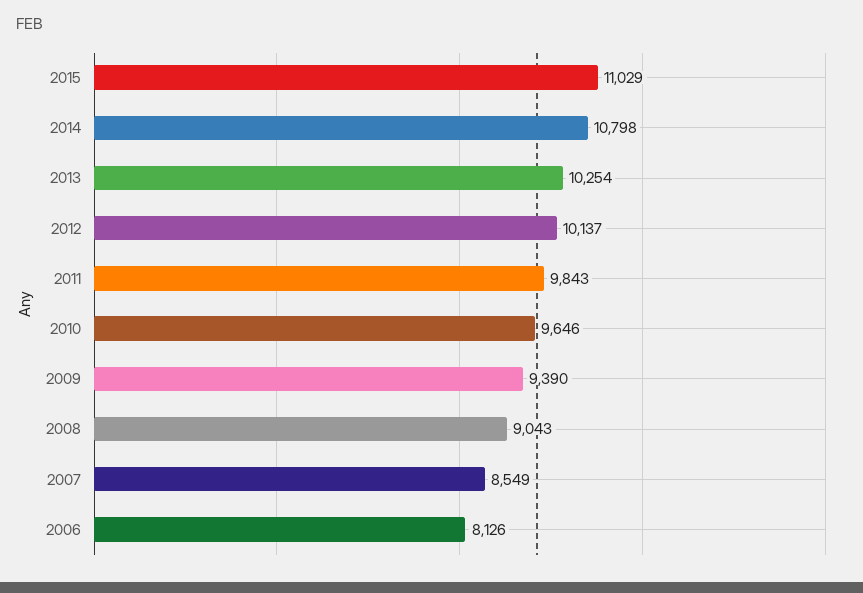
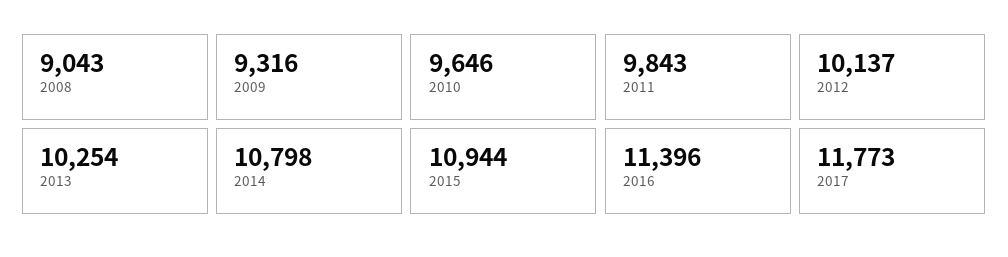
2015: 11029 -> 10944
2009: 9390 -> 9316
2007: 8549 -> none
2006: 8126 -> none
2016: none -> 11396
2017: none -> 11773

